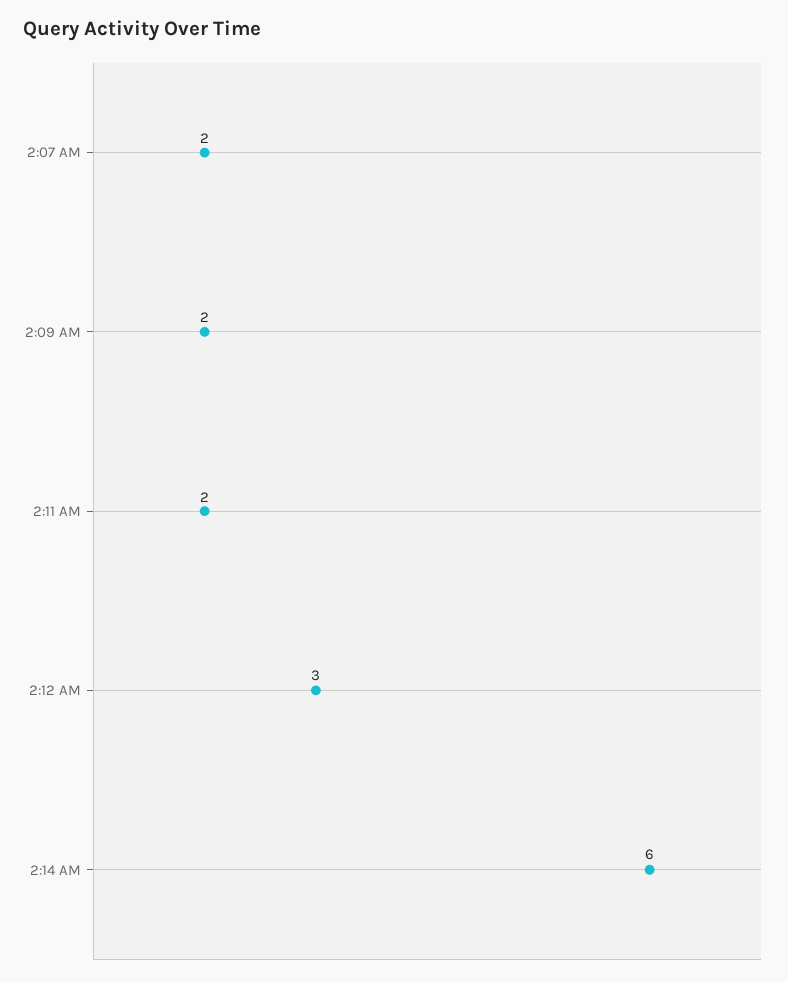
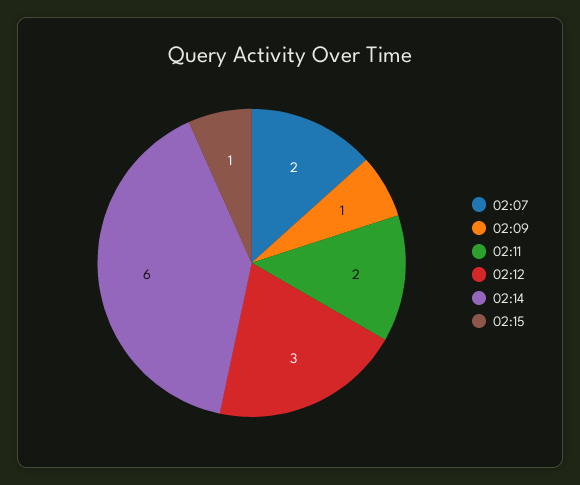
2:09 AM: 2 -> 1
02:15: none -> 1

